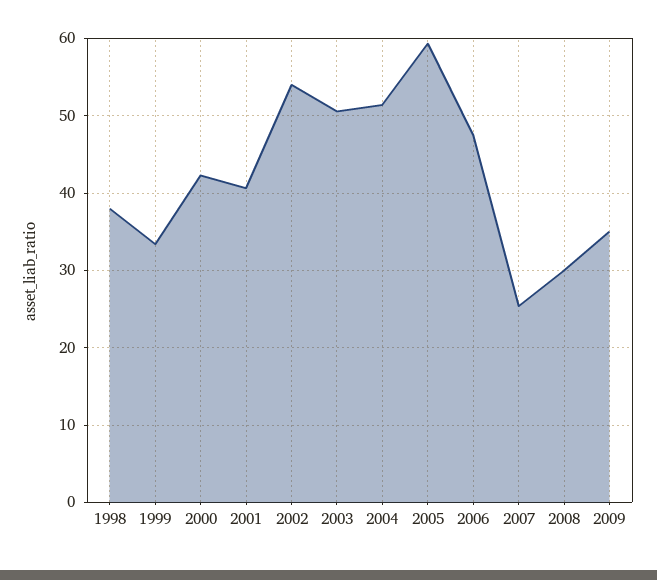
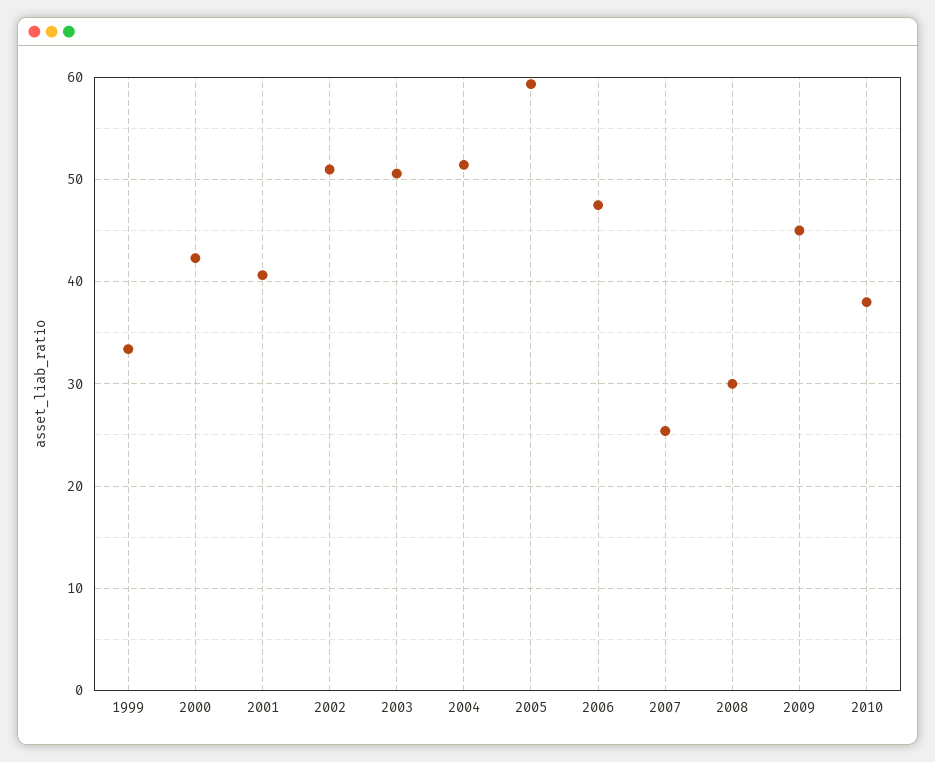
1998: 38 -> none
2002: 54 -> 51
2009: 35 -> 45
2010: none -> 38

